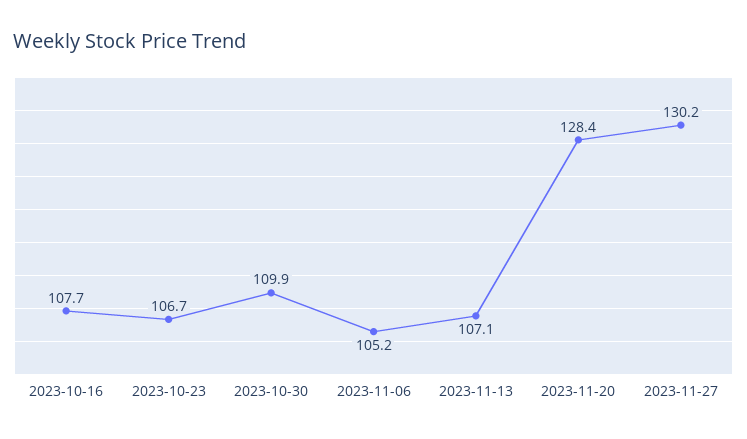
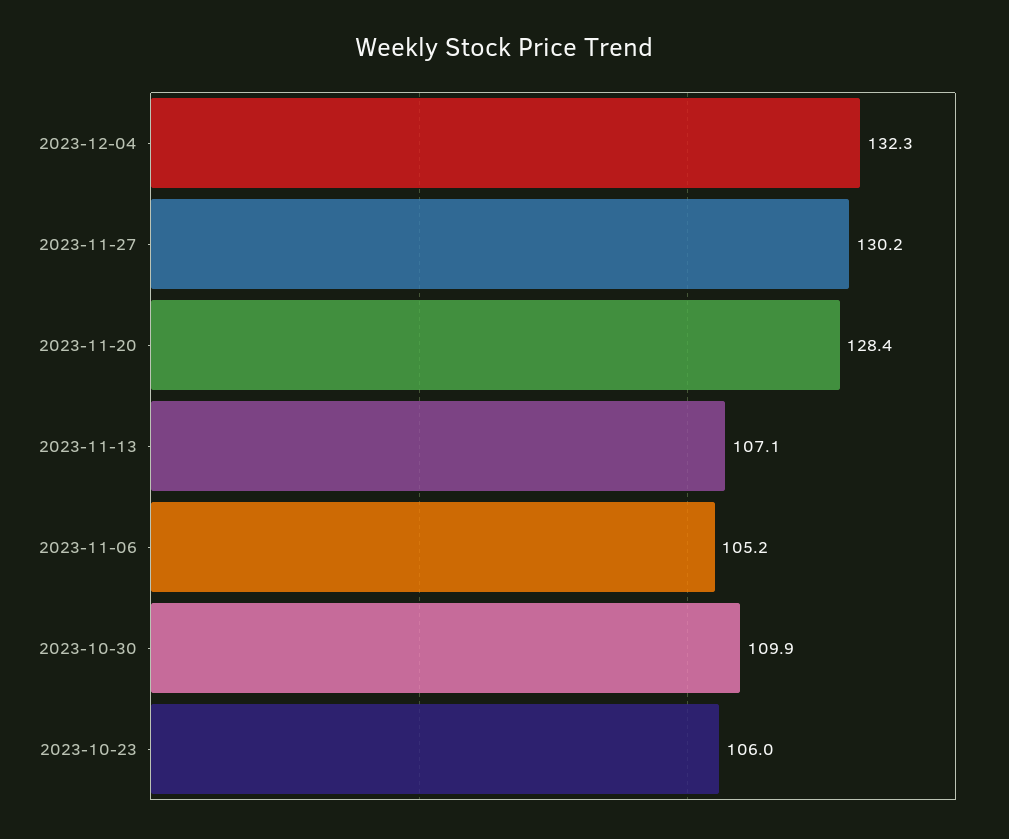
2023-10-16: 107.7 -> none
2023-10-23: 106.7 -> 106
2023-12-04: none -> 132.3

